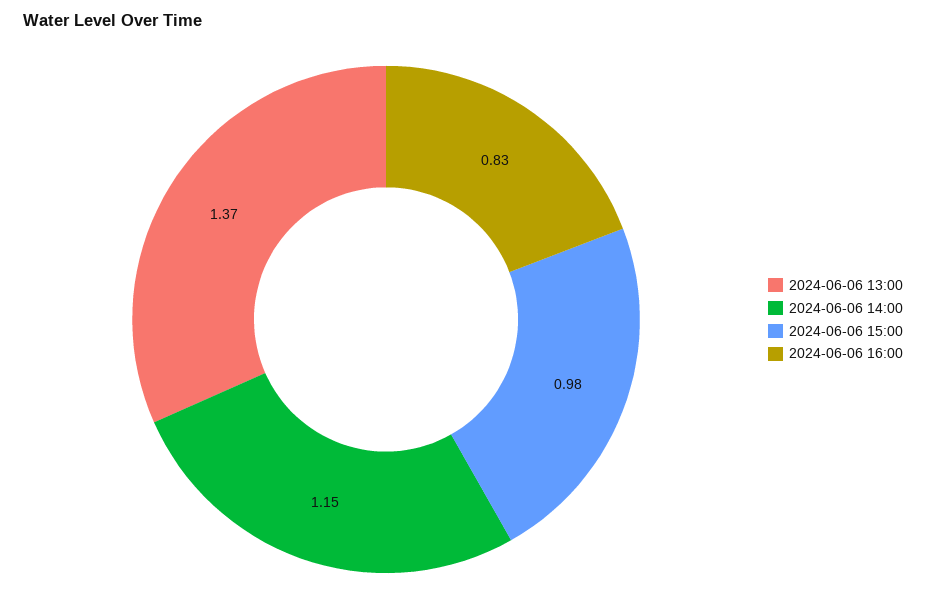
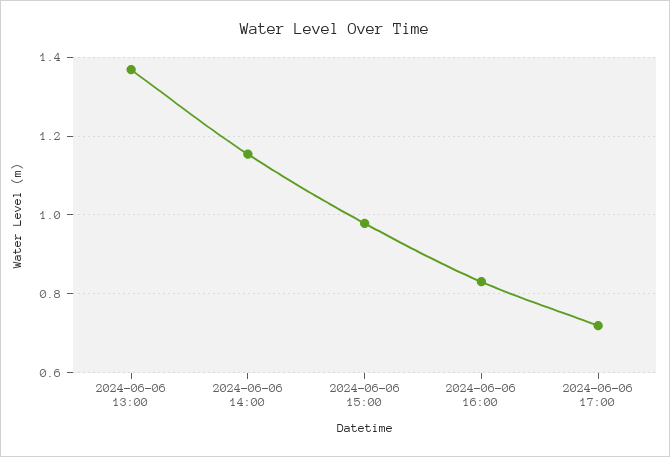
2024-06-06 17:00: none -> 0.72

